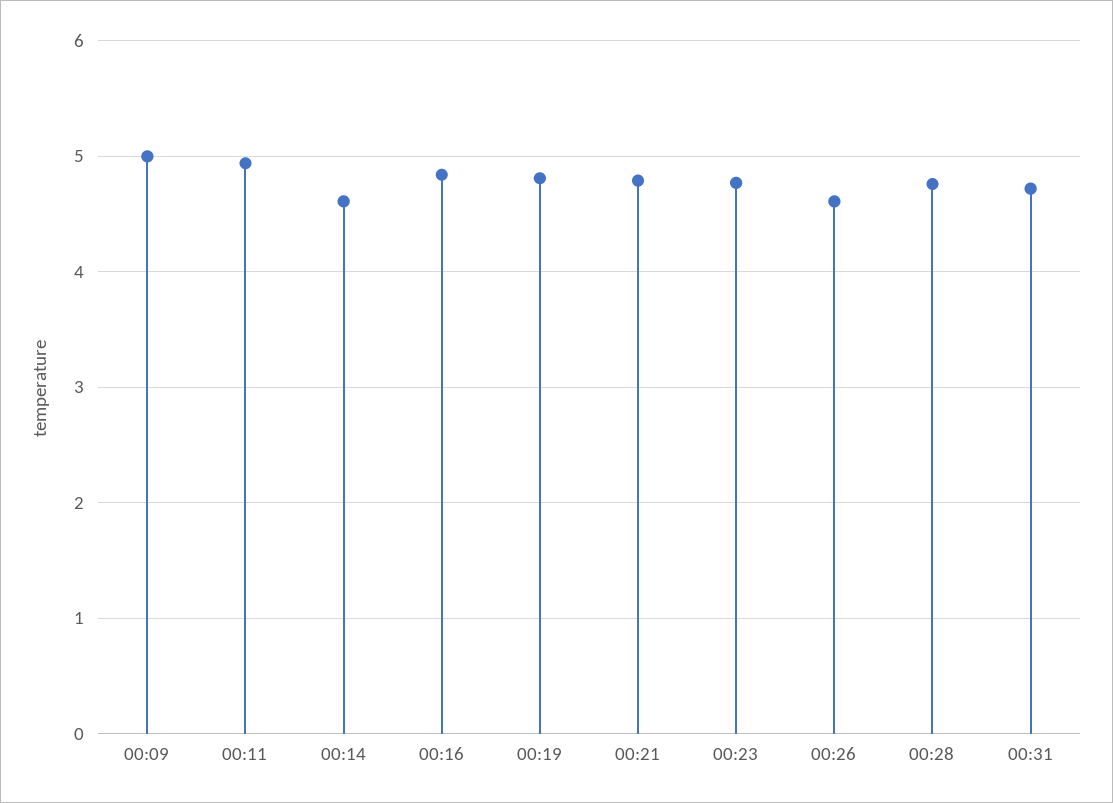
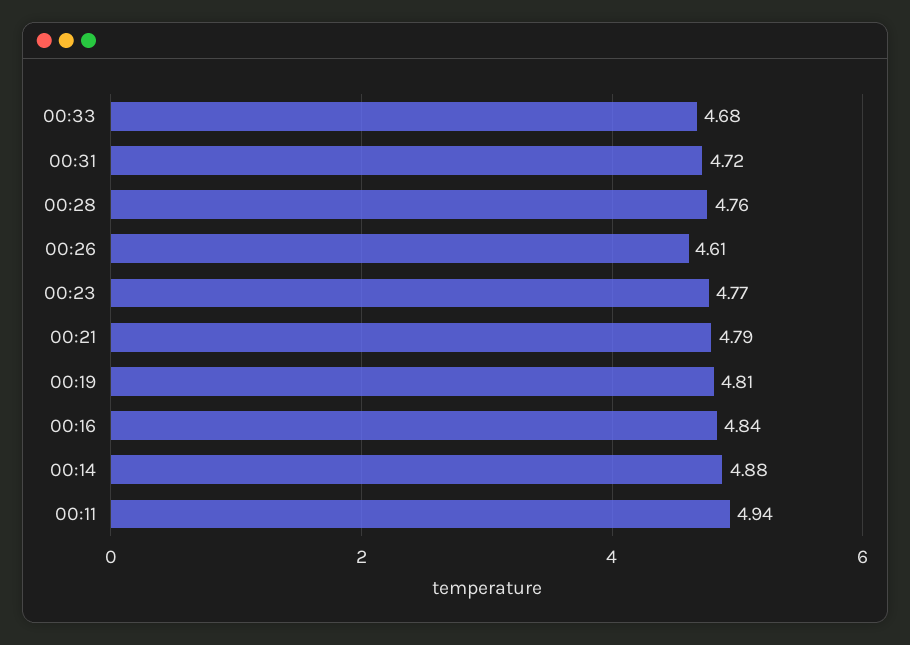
00:09: 5 -> none
00:14: 4.6 -> 4.88
00:33: none -> 4.68

